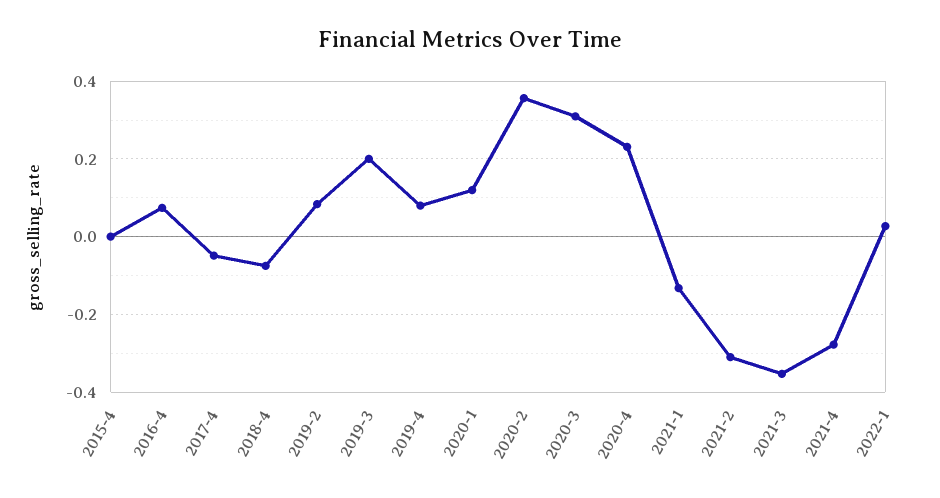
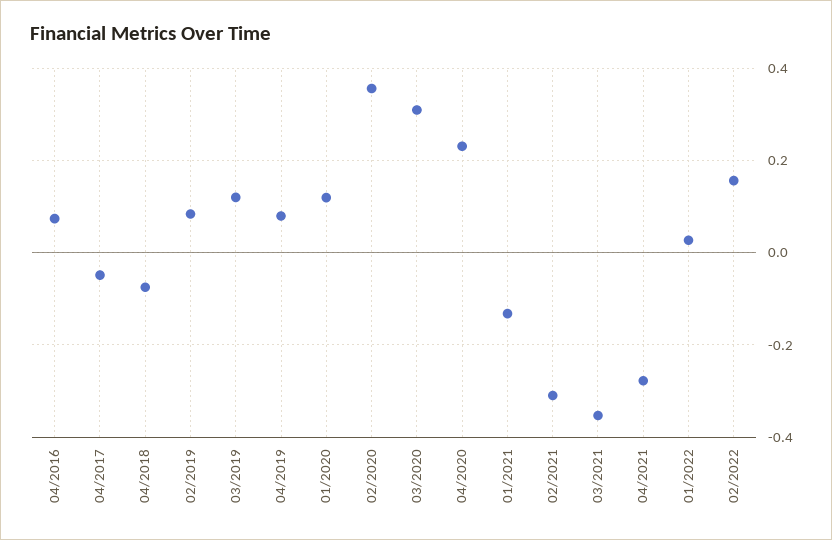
2015-4: 0 -> none
2019-3: 0.2 -> 0.12
02/2022: none -> 0.16

